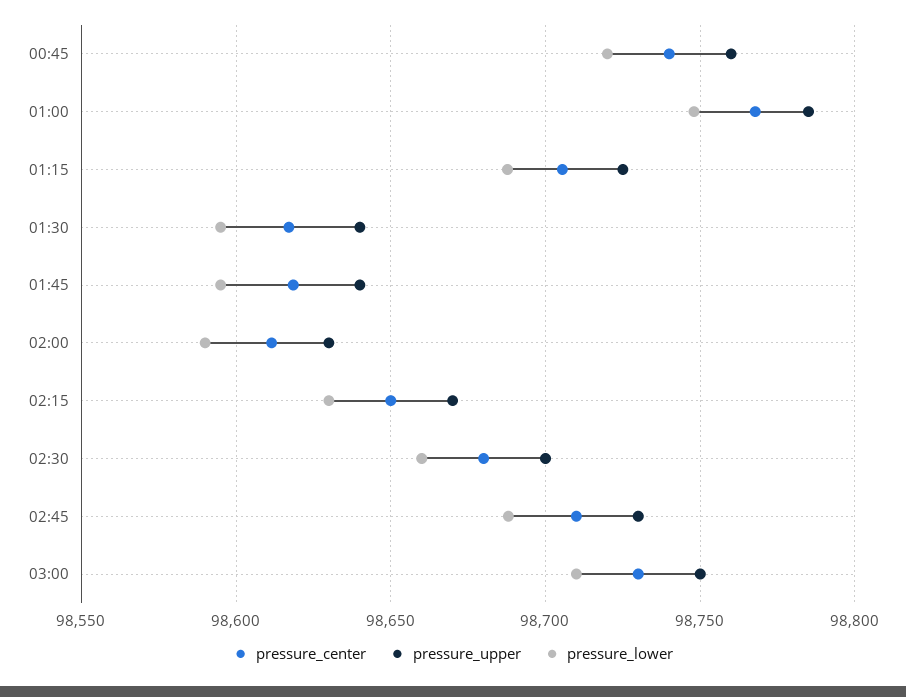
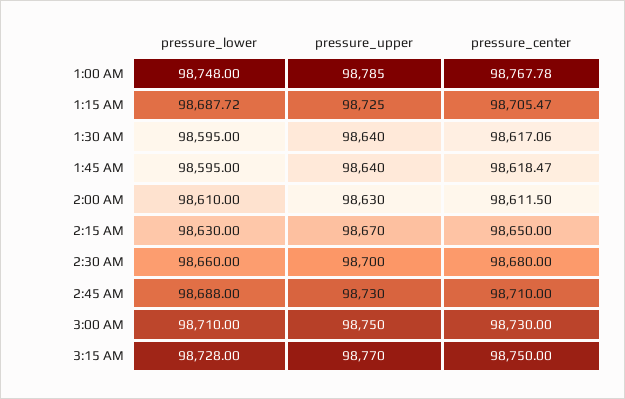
pressure_center, 00:45: 98740 -> none
pressure_upper, 00:45: 98760 -> none
pressure_lower, 00:45: 98720 -> none
pressure_lower, 02:00: 98590 -> 98610
pressure_lower, 3:15 AM: none -> 98728
pressure_upper, 3:15 AM: none -> 98770
pressure_center, 3:15 AM: none -> 98750

